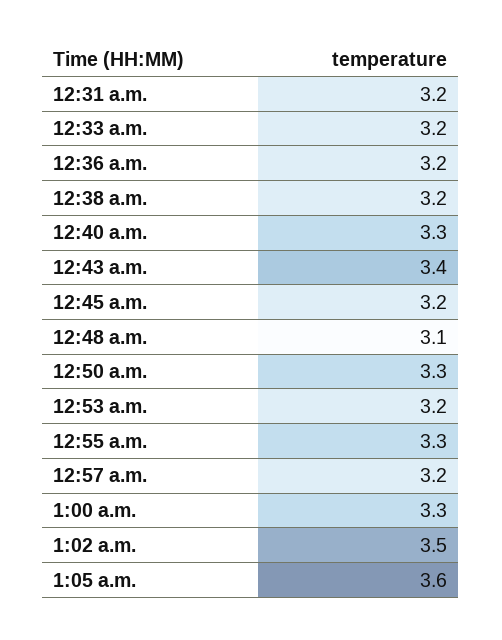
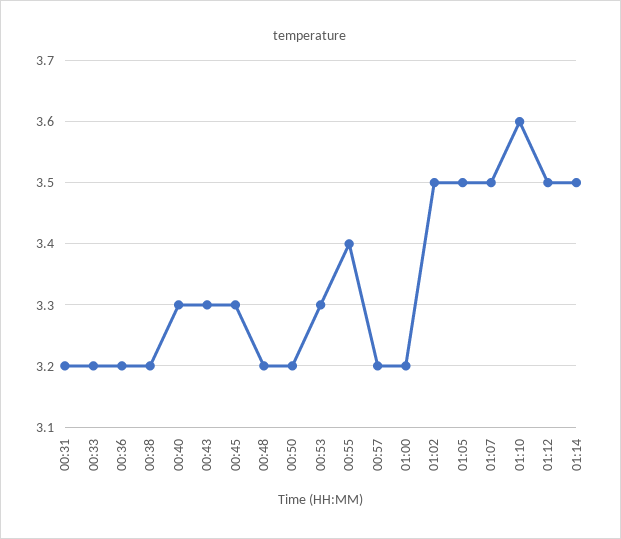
12:43 a.m.: 3.4 -> 3.3
12:45 a.m.: 3.2 -> 3.3
12:48 a.m.: 3.1 -> 3.2
12:50 a.m.: 3.3 -> 3.2
12:53 a.m.: 3.2 -> 3.3
12:55 a.m.: 3.3 -> 3.4
1:00 a.m.: 3.3 -> 3.2
1:05 a.m.: 3.6 -> 3.5
01:07: none -> 3.5
01:10: none -> 3.6
01:12: none -> 3.5
01:14: none -> 3.5

